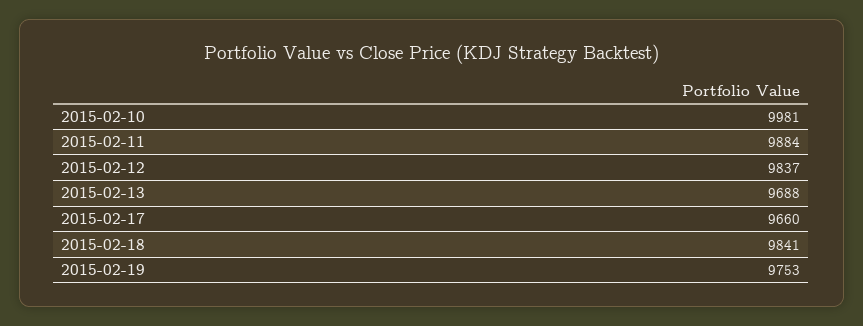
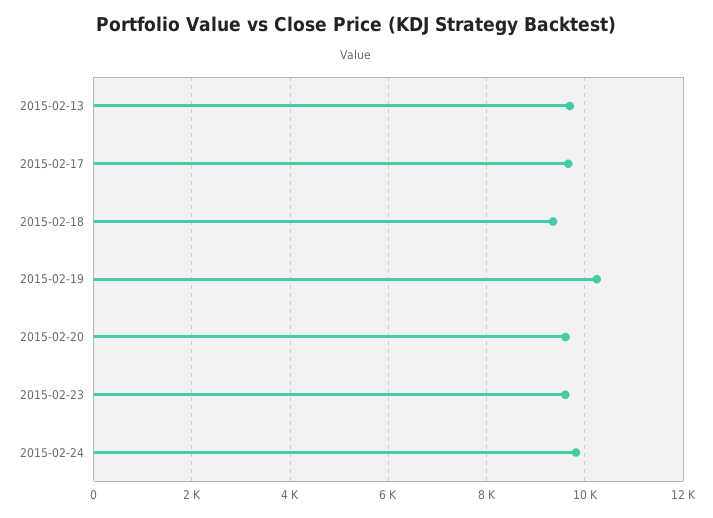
2015-02-10: 9981 -> none
2015-02-11: 9884 -> none
2015-02-12: 9837 -> none
2015-02-18: 9841 -> 9400
2015-02-19: 9753 -> 10200
2015-02-20: none -> 9600
2015-02-23: none -> 9600
2015-02-24: none -> 9800

